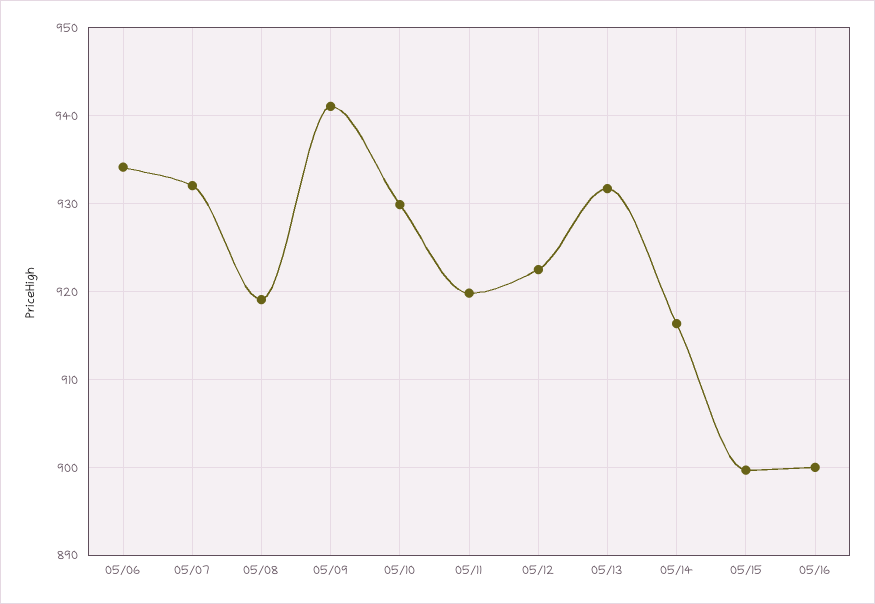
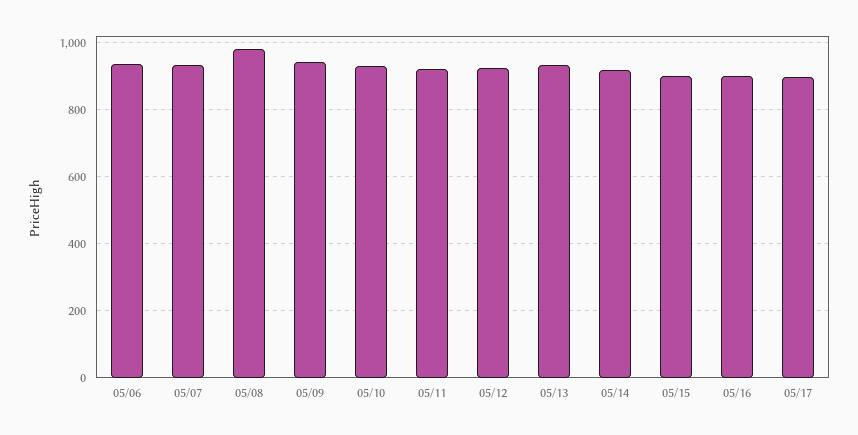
05/08: 919 -> 980
05/17: none -> 900

